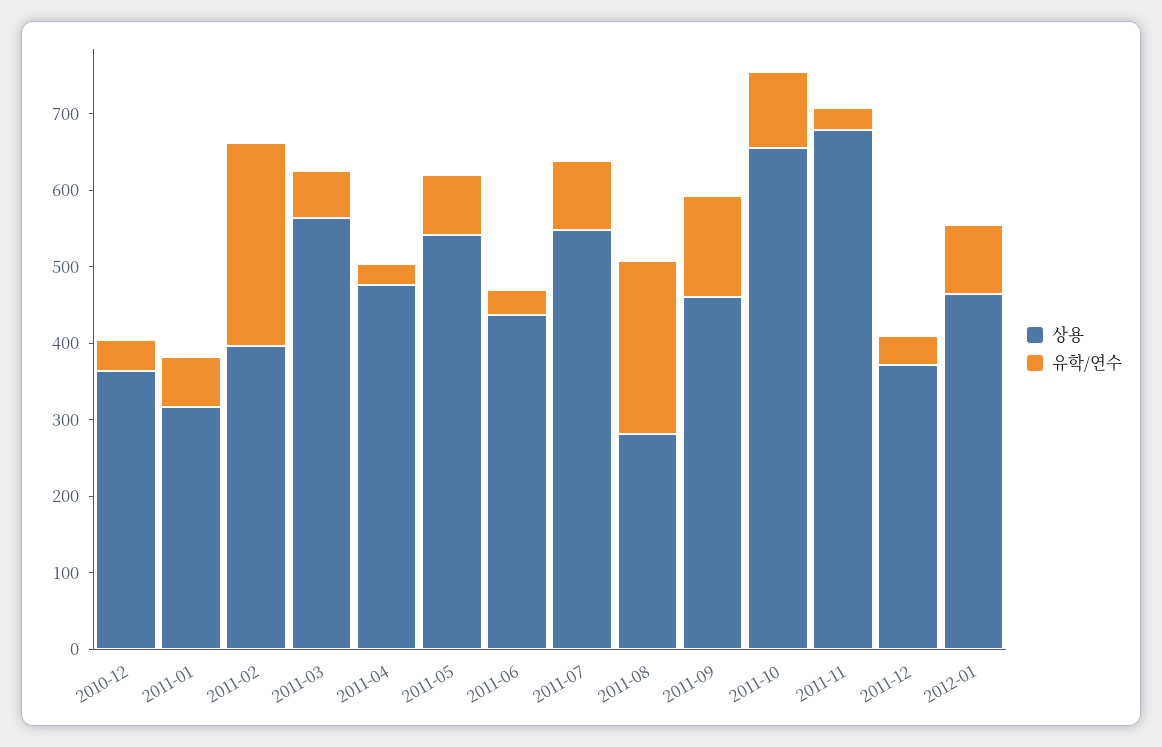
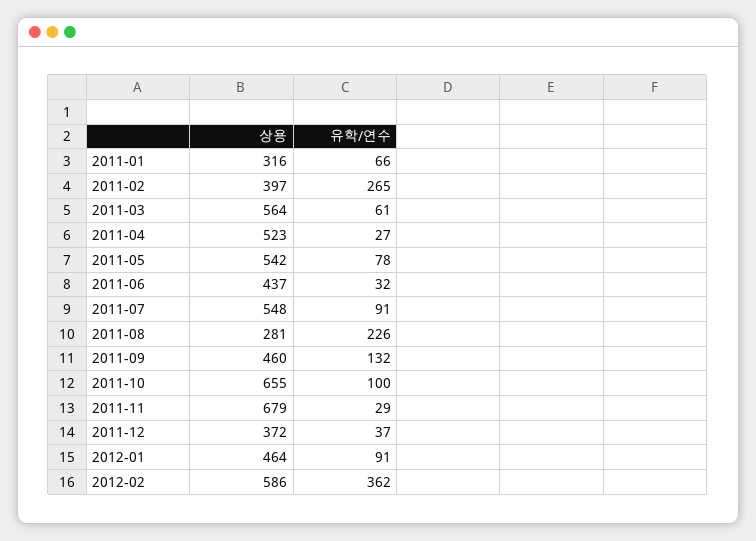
상용, 2010-12: 360 -> none
유학/연수, 2010-12: 40 -> none
상용, 2011-04: 480 -> 523
상용, 2012-02: none -> 586
유학/연수, 2012-02: none -> 362

